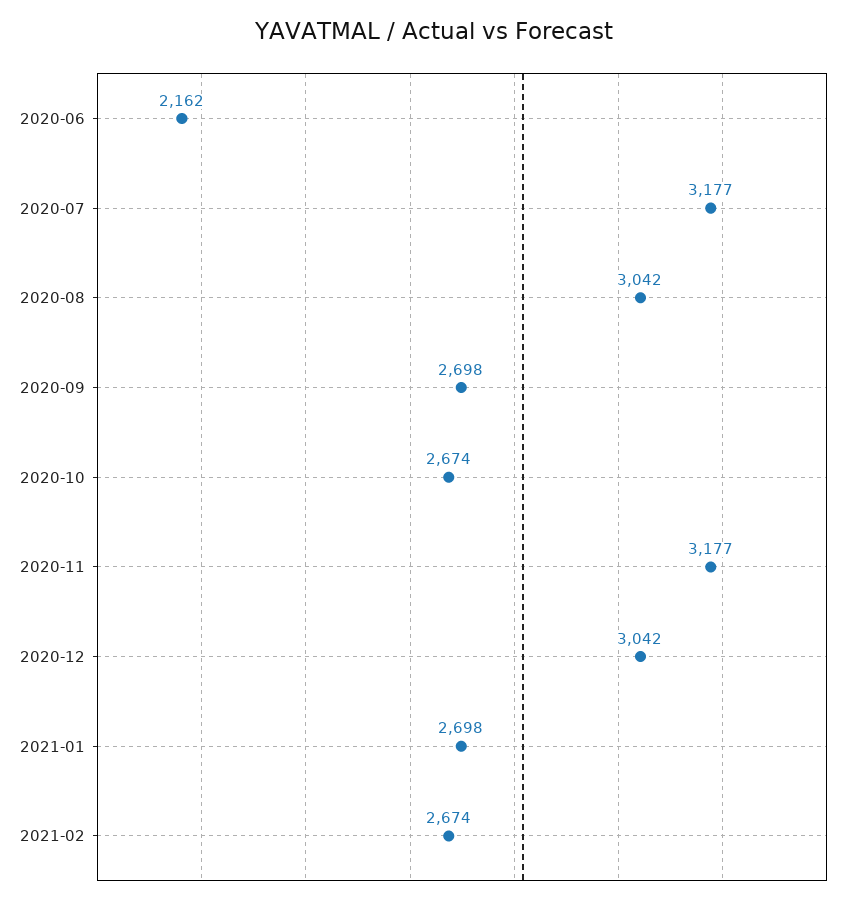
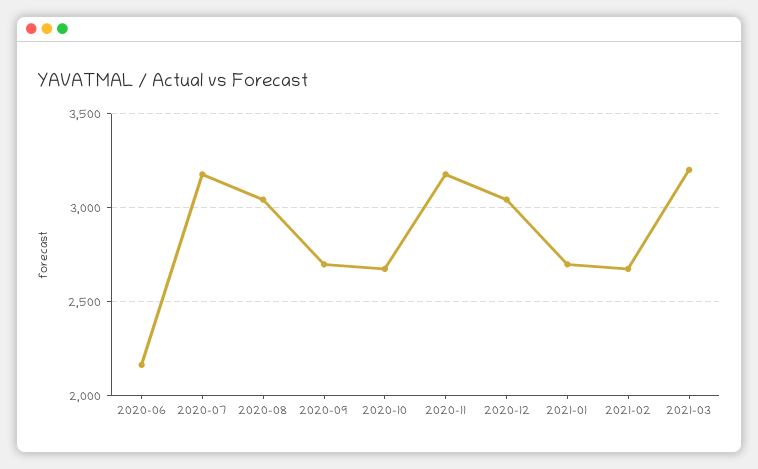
2021-03: none -> 3200

